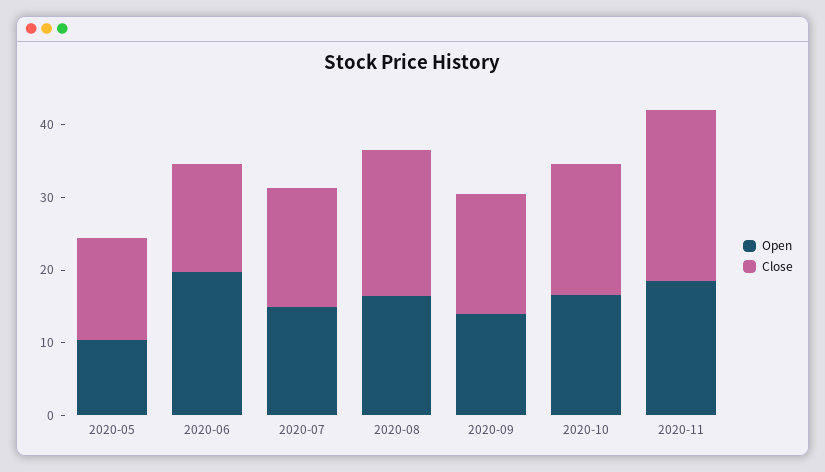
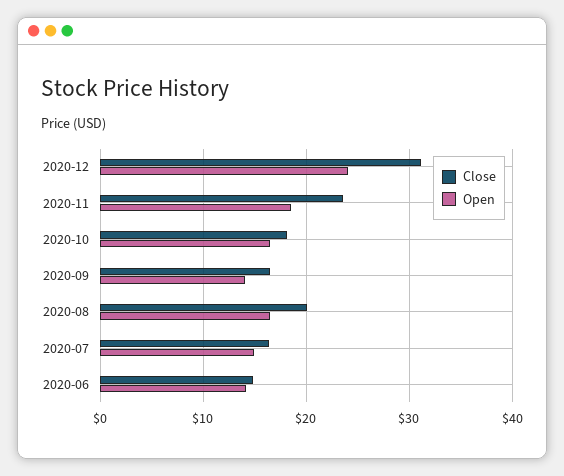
Open, 2020-05: 10 -> none
Close, 2020-05: 14 -> none
Open, 2020-06: 20 -> 14
Close, 2020-12: none -> 31
Open, 2020-12: none -> 24

